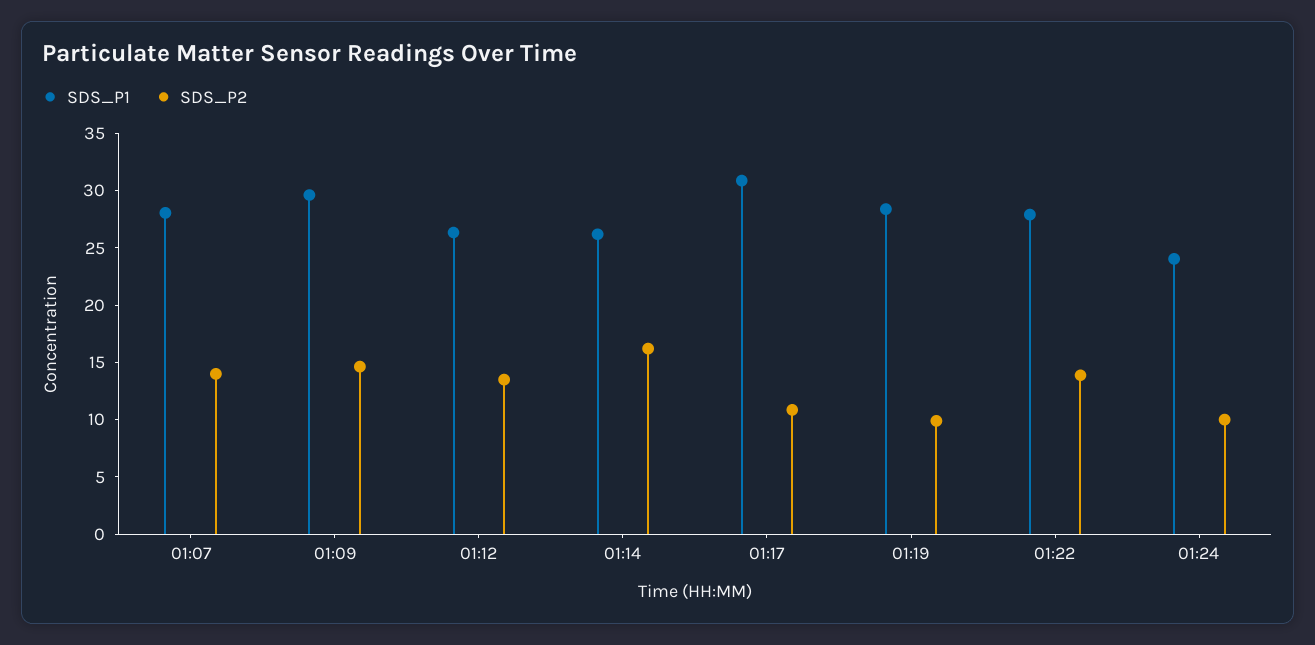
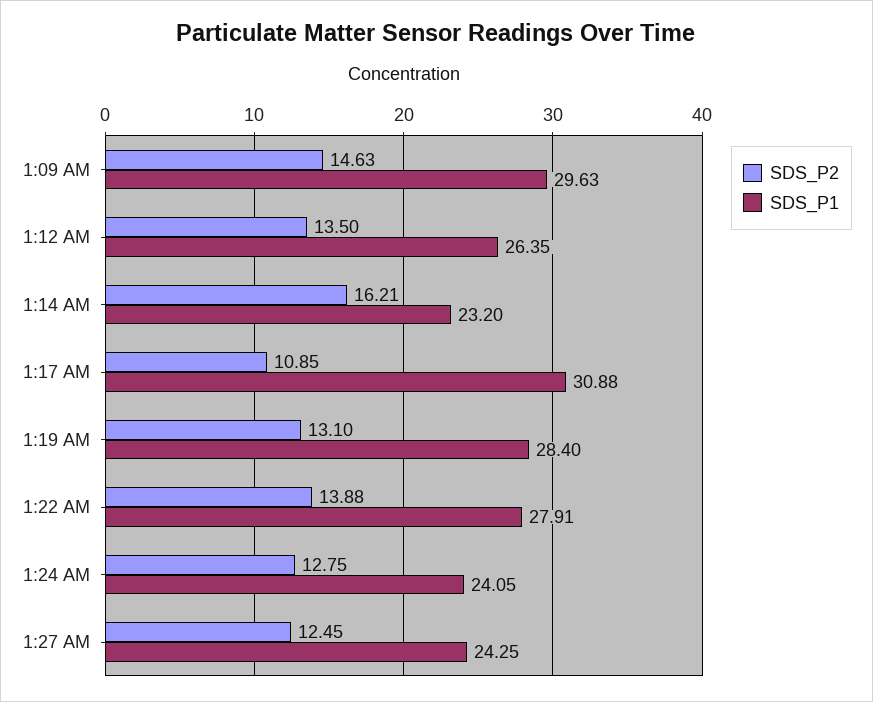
SDS_P1, 01:07: 28 -> none
SDS_P2, 01:07: 14 -> none
SDS_P1, 01:14: 26 -> 23.2
SDS_P2, 01:19: 10 -> 13.1
SDS_P2, 01:24: 10 -> 12.75
SDS_P2, 1:27 AM: none -> 12.45
SDS_P1, 1:27 AM: none -> 24.25

